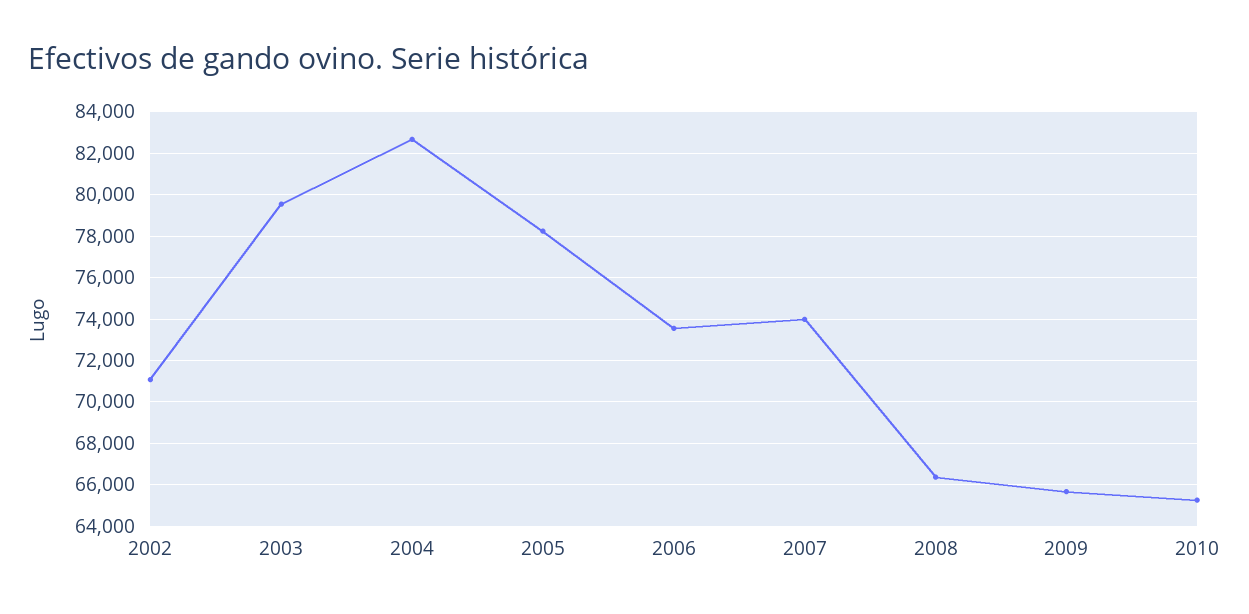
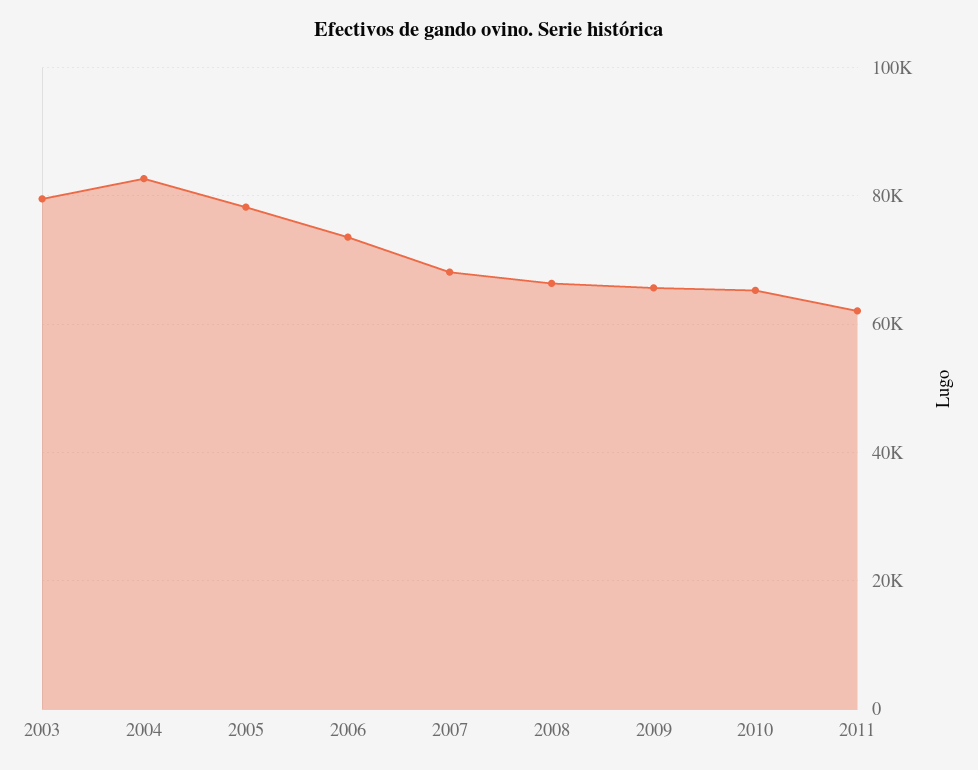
2002: 71000 -> none
2007: 74000 -> 68000
2011: none -> 62000

